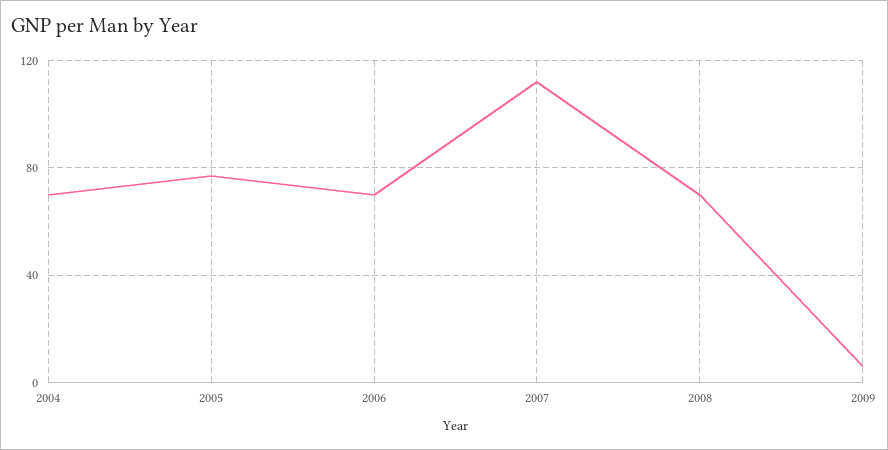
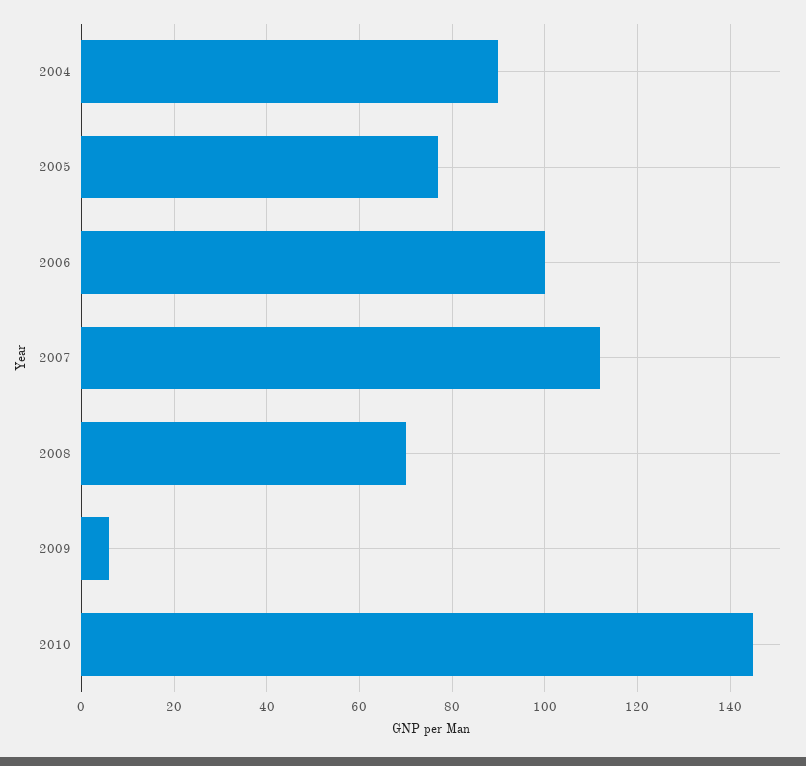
2004: 70 -> 90
2006: 70 -> 100
2010: none -> 145

